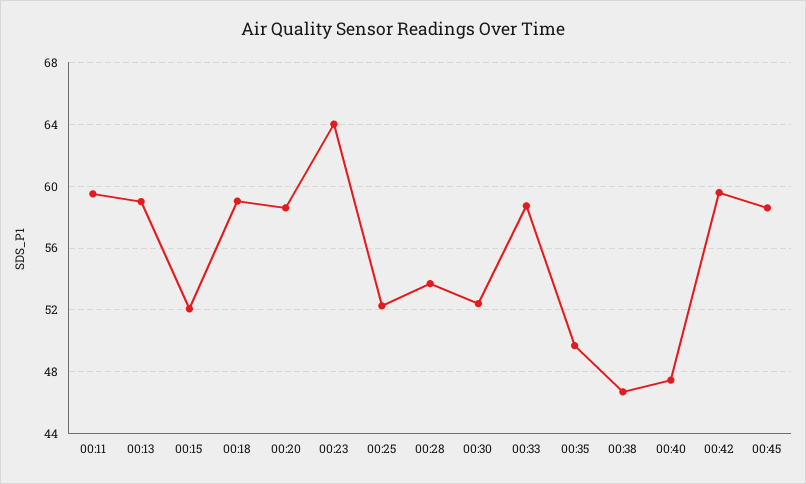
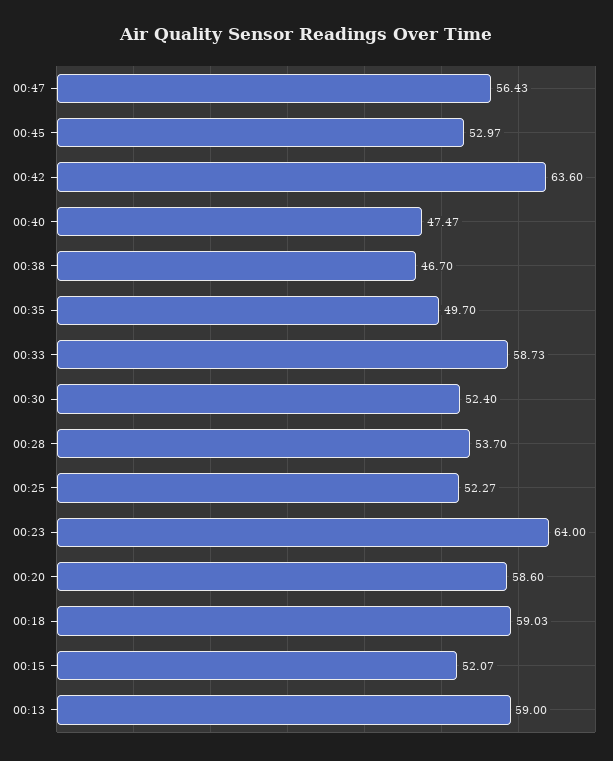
00:11: 59.5 -> none
00:42: 59.5 -> 63.6
00:45: 58.5 -> 52.97
00:47: none -> 56.43

